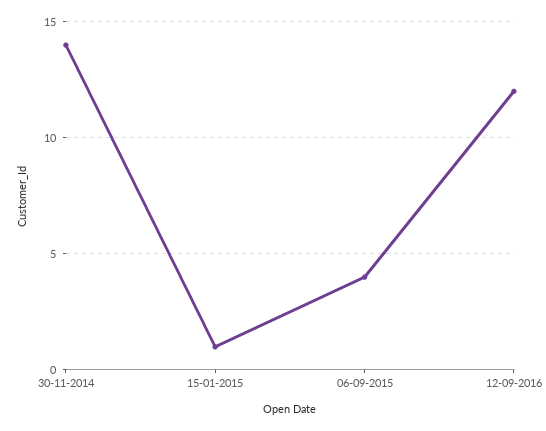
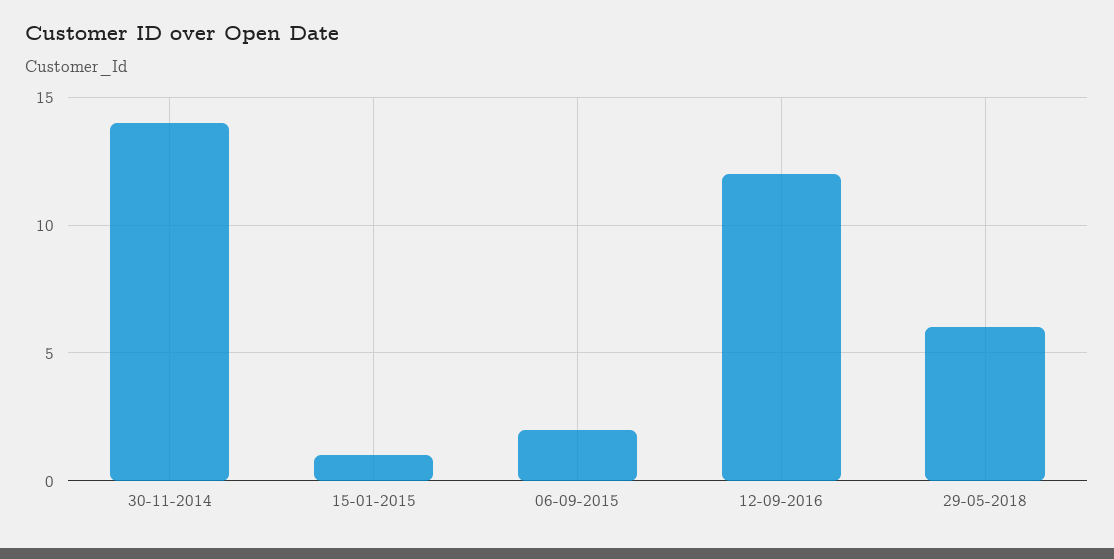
06-09-2015: 4 -> 2
29-05-2018: none -> 6

